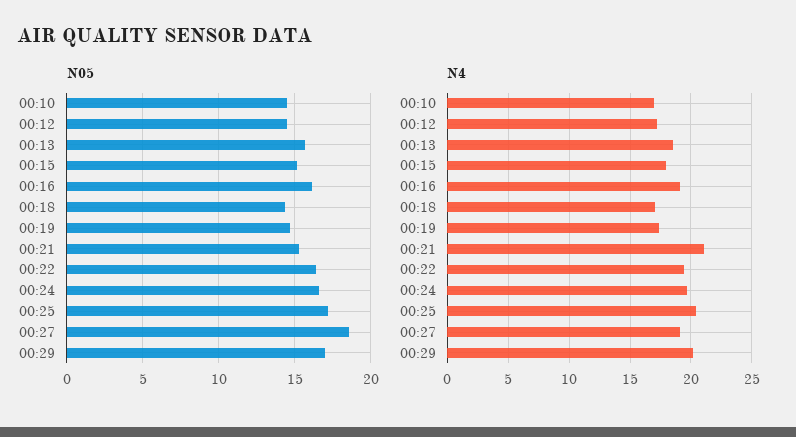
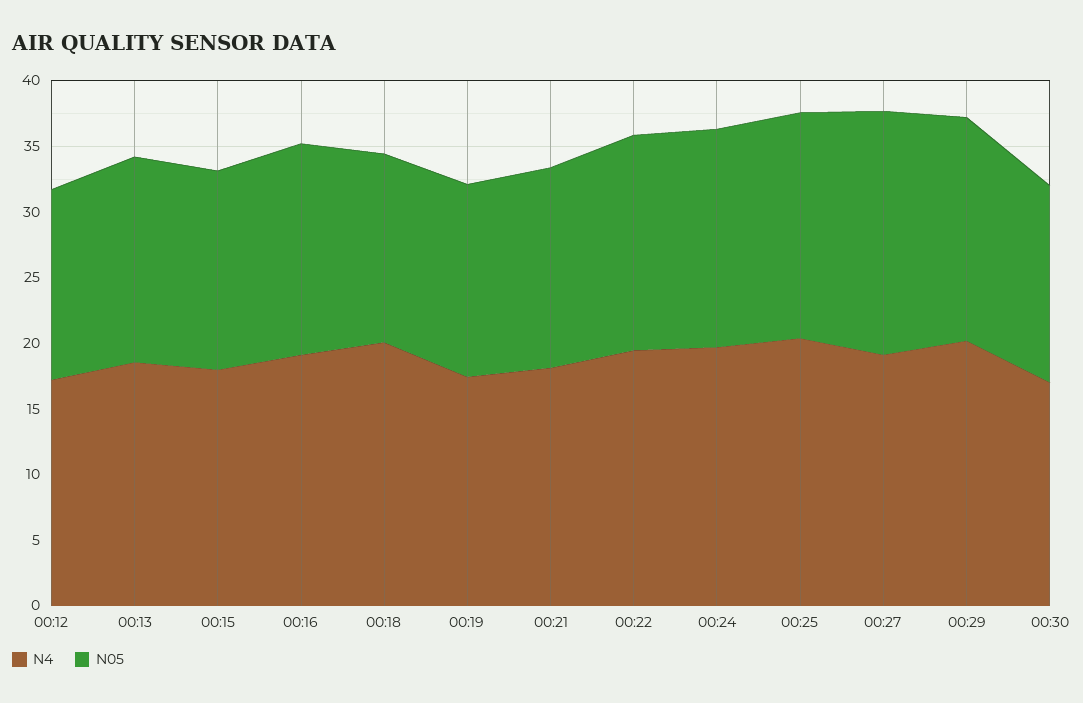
N05, 00:10: 14.5 -> none
N4, 00:10: 17 -> none
N4, 00:18: 17 -> 20
N4, 00:21: 21 -> 18
N4, 00:30: none -> 17
N05, 00:30: none -> 15

